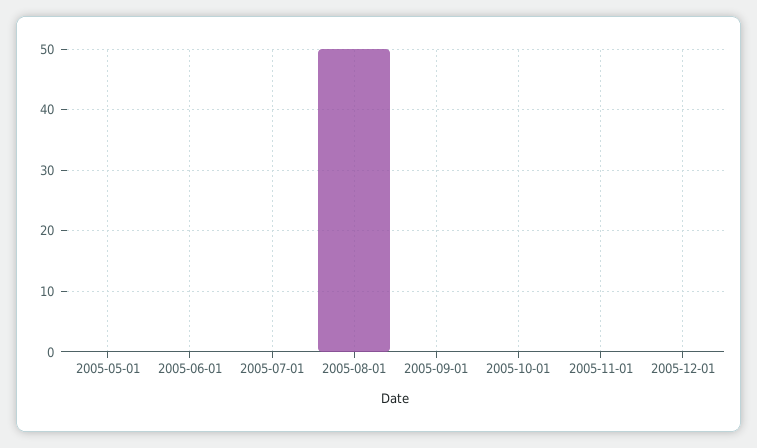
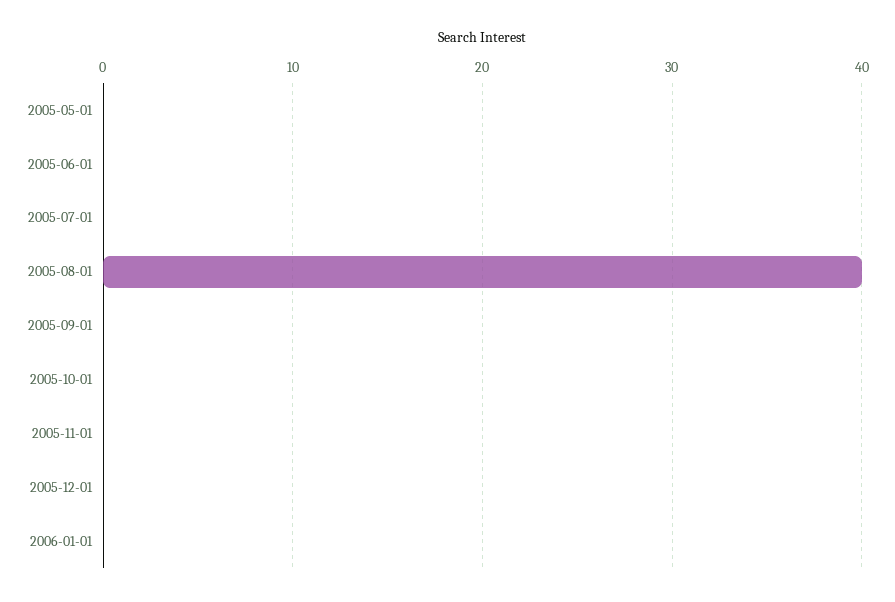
2005-08-01: 50 -> 40
2006-01-01: none -> 0

